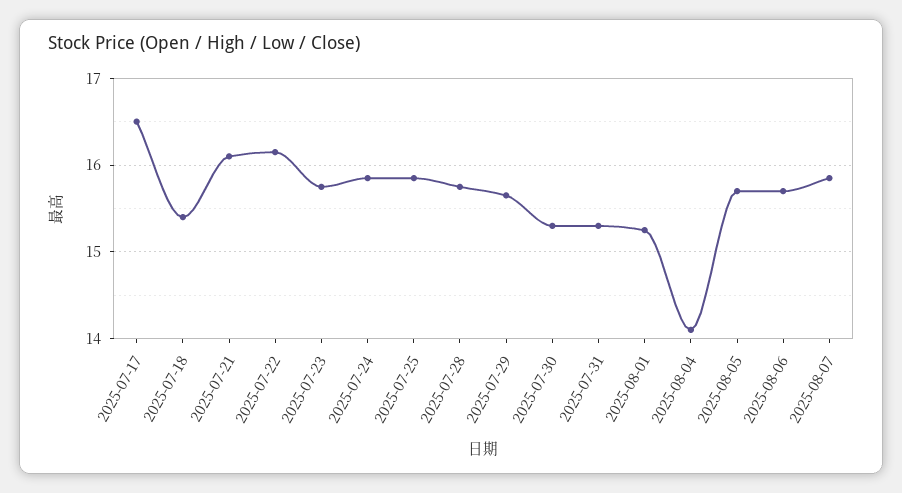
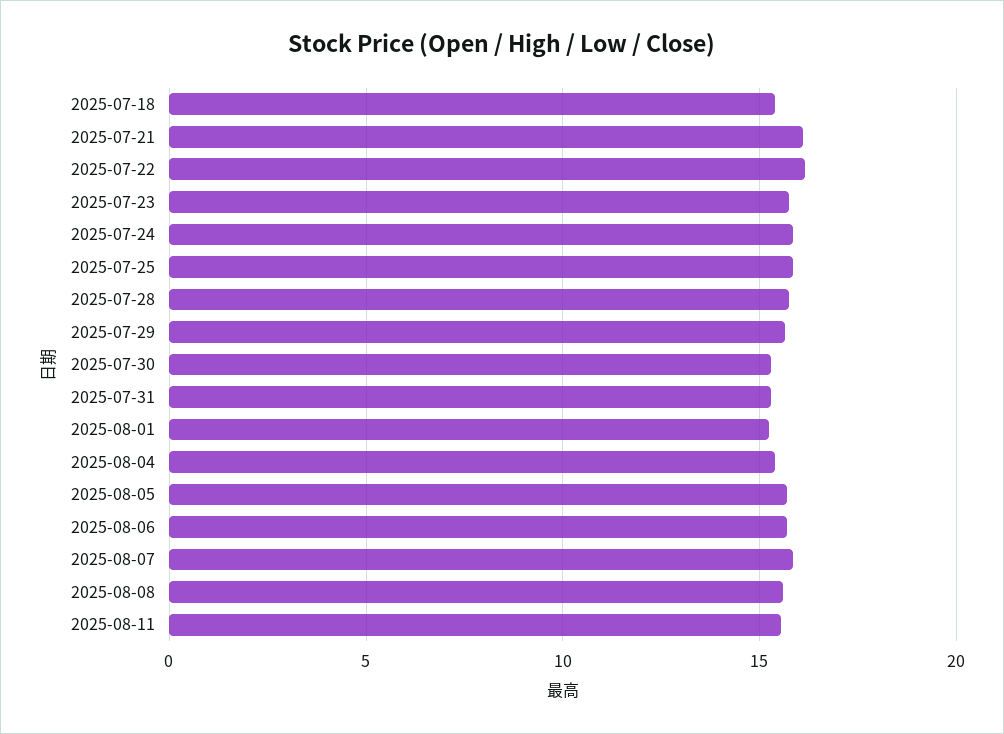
2025-07-17: 16.5 -> none
2025-08-04: 14.1 -> 15.5
2025-08-08: none -> 15.5
2025-08-11: none -> 15.5

